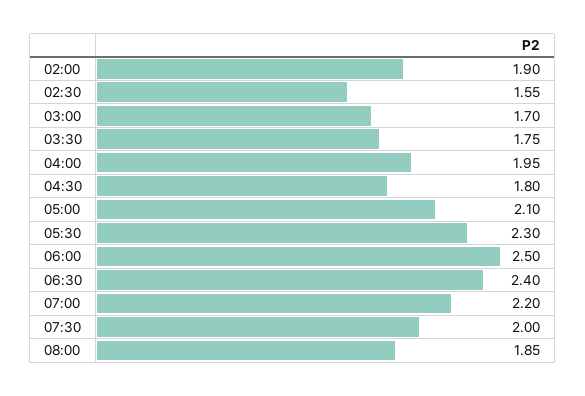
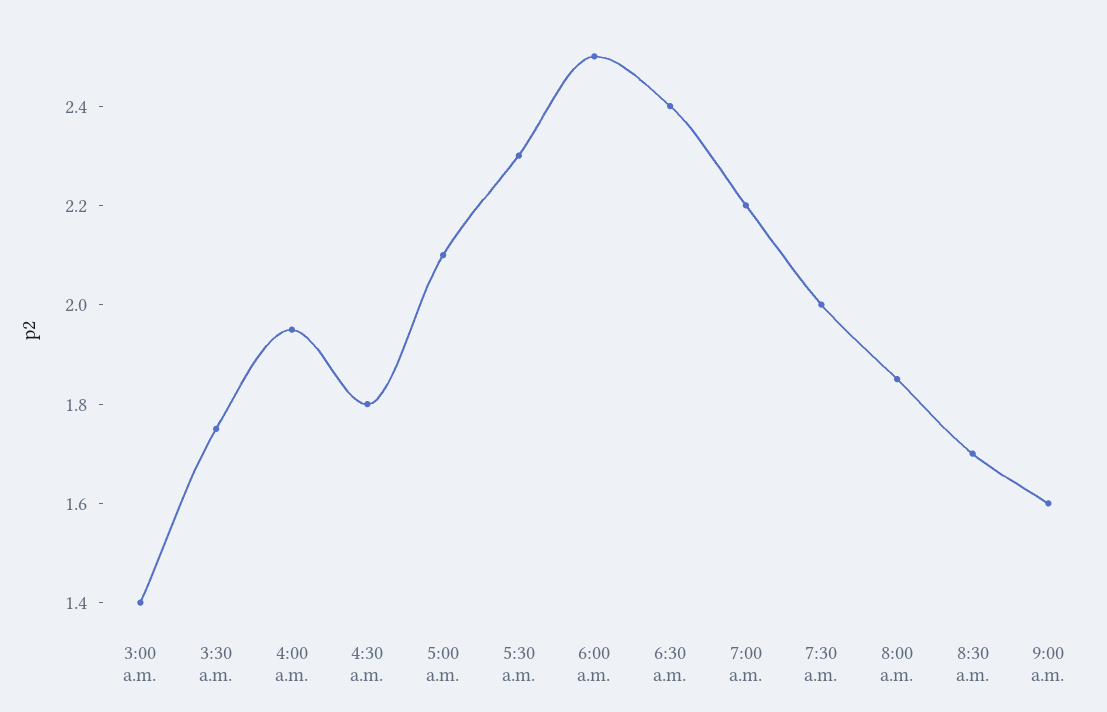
02:00: 1.9 -> none
02:30: 1.55 -> none
03:00: 1.7 -> 1.4
8:30 a.m.: none -> 1.7
9:00 a.m.: none -> 1.6

